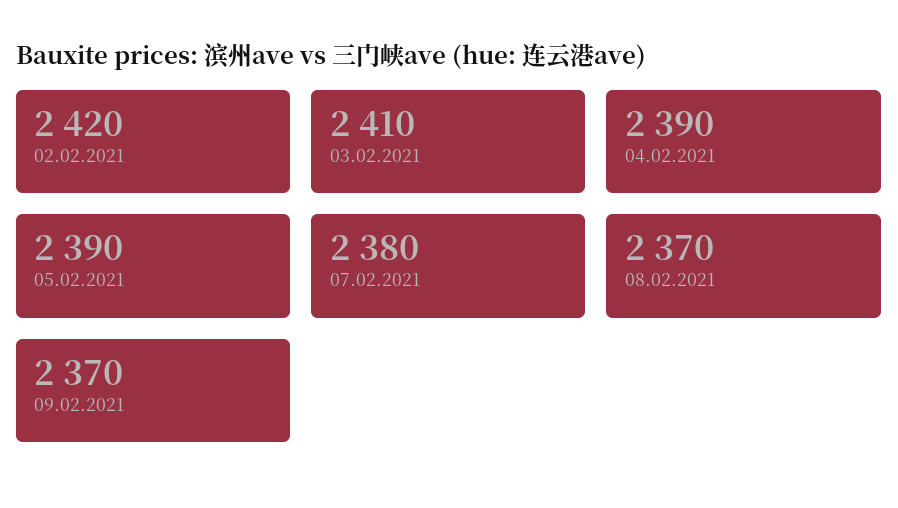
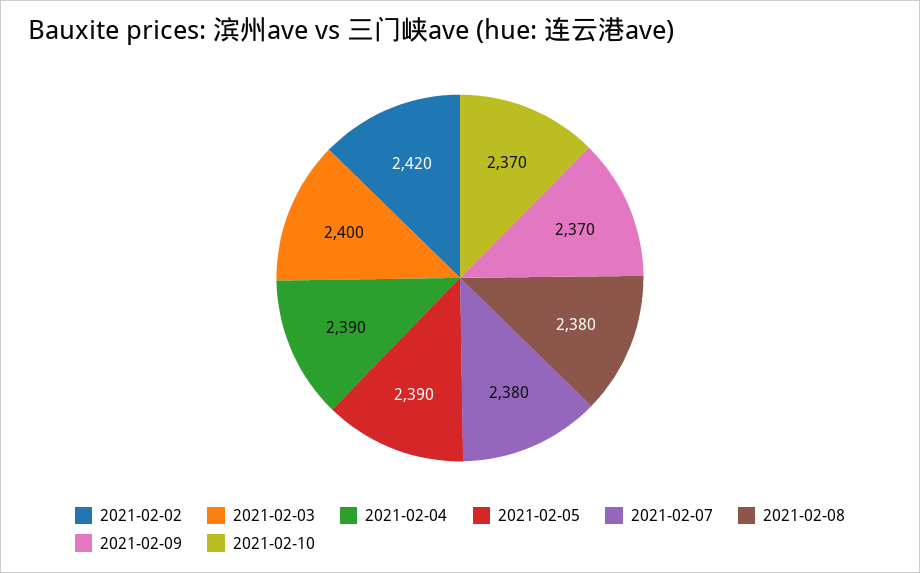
03.02.2021: 2410 -> 2400
08.02.2021: 2370 -> 2380
2021-02-10: none -> 2370

